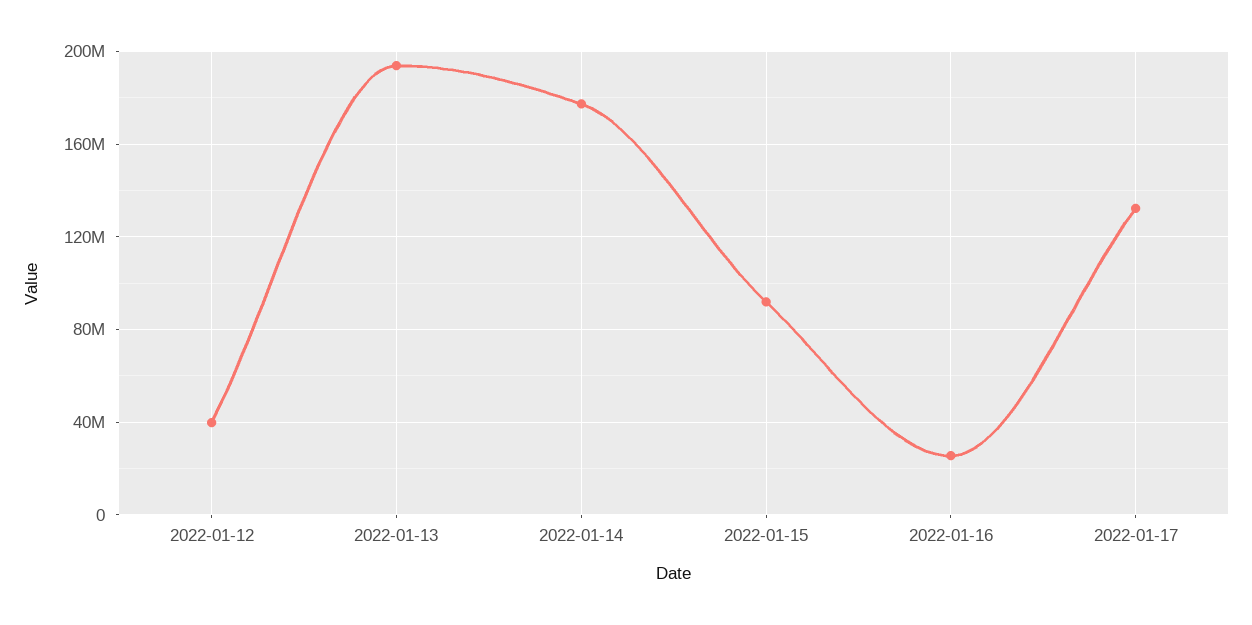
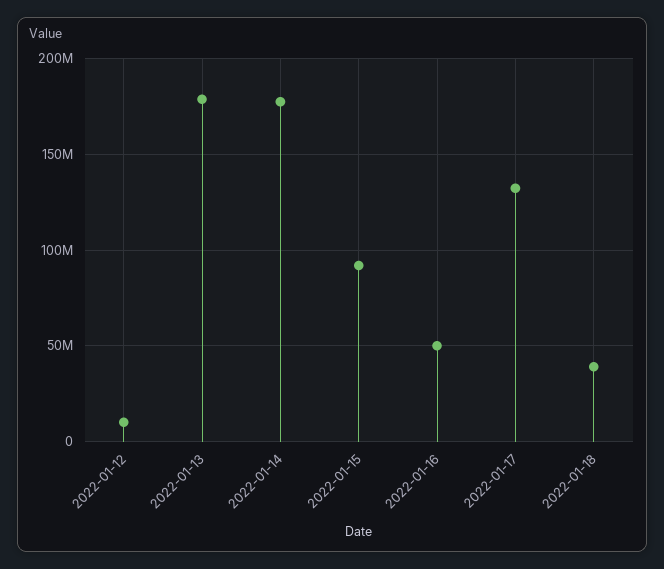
2022-01-12: 40000000 -> 10000000
2022-01-13: 195000000 -> 180000000
2022-01-16: 25000000 -> 50000000
2022-01-18: none -> 40000000

